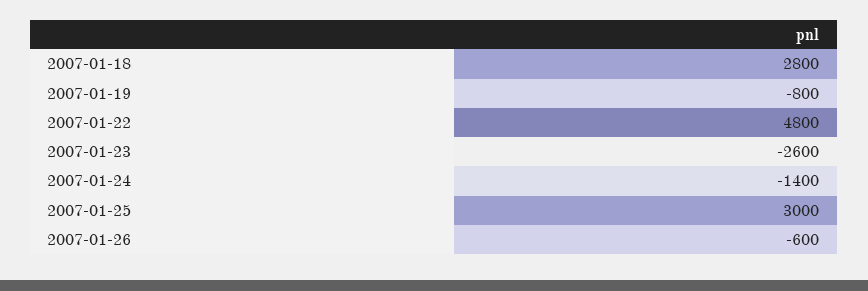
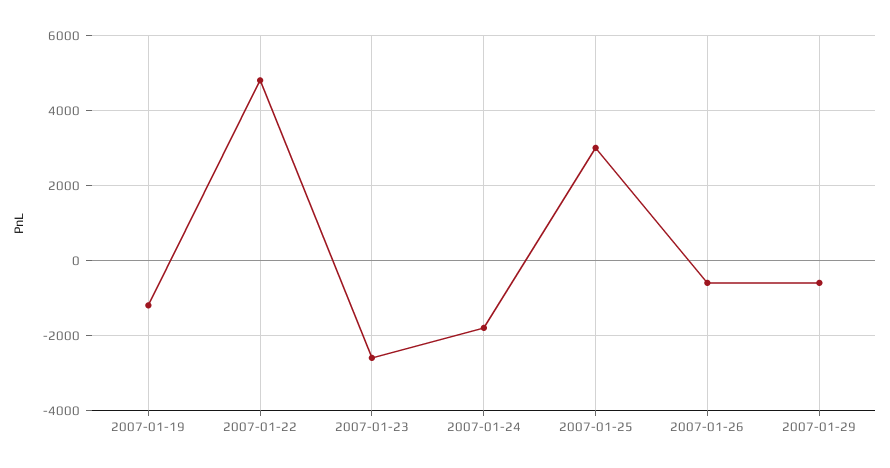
2007-01-18: 2800 -> none
2007-01-19: -800 -> -1200
2007-01-24: -1400 -> -1800
2007-01-29: none -> -600

